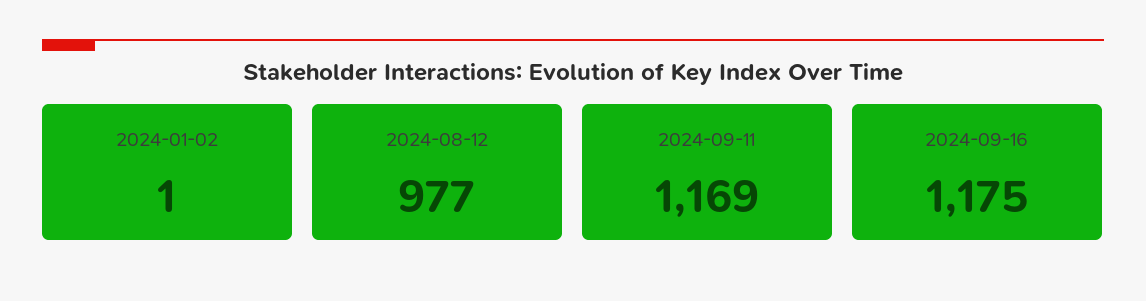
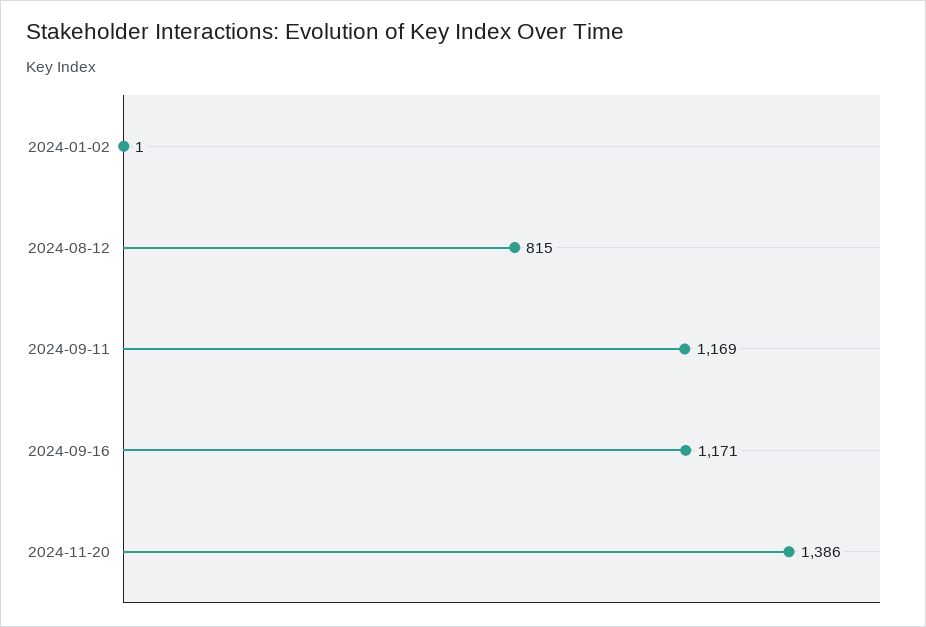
2024-08-12: 977 -> 815
2024-09-16: 1175 -> 1171
2024-11-20: none -> 1386

